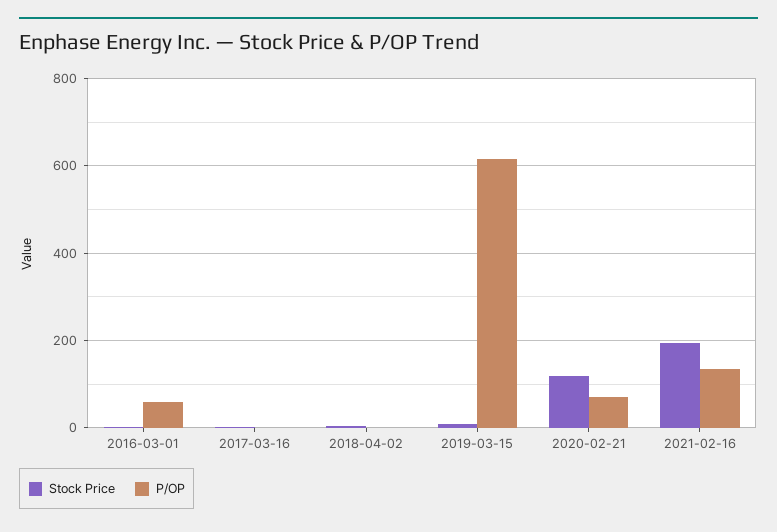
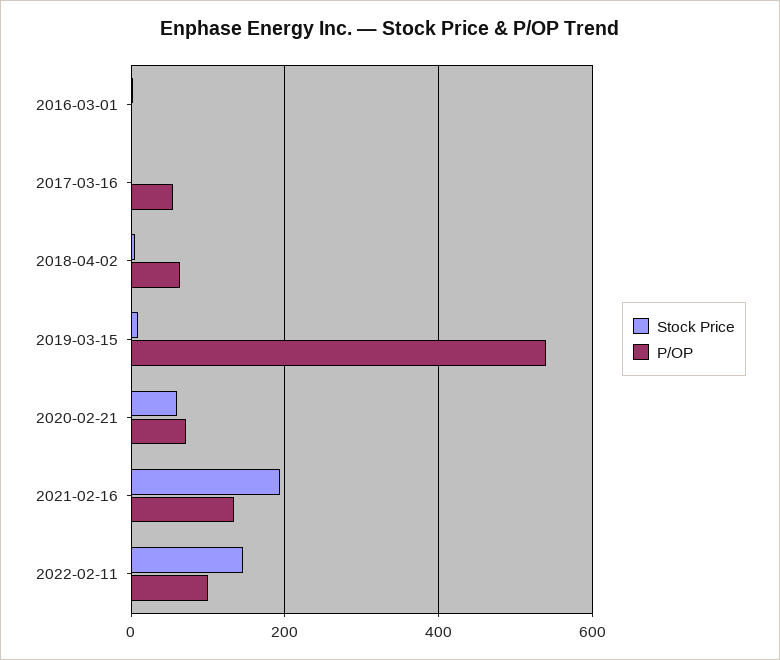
P/OP, 2016-03-01: 60 -> 0
P/OP, 2017-03-16: 0 -> 60
P/OP, 2018-04-02: 0 -> 60
P/OP, 2019-03-15: 620 -> 540
Stock Price, 2020-02-21: 120 -> 60
Stock Price, 2022-02-11: none -> 140
P/OP, 2022-02-11: none -> 100

